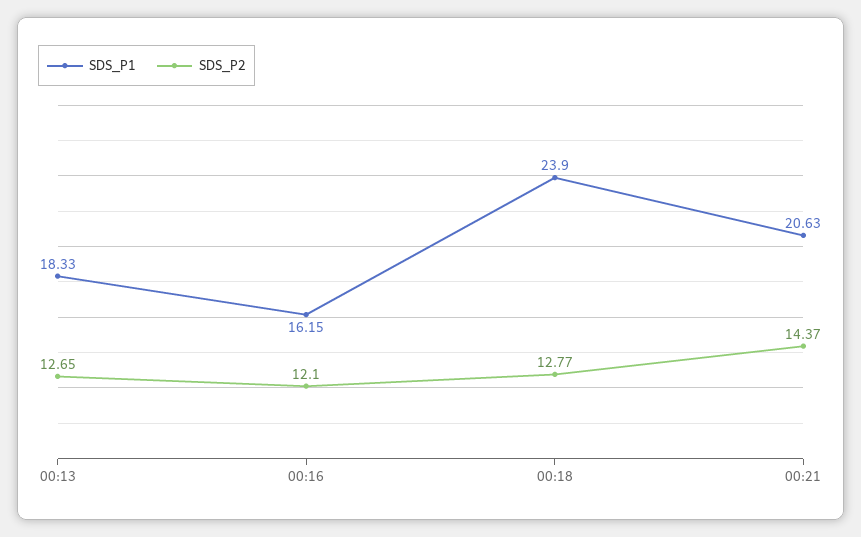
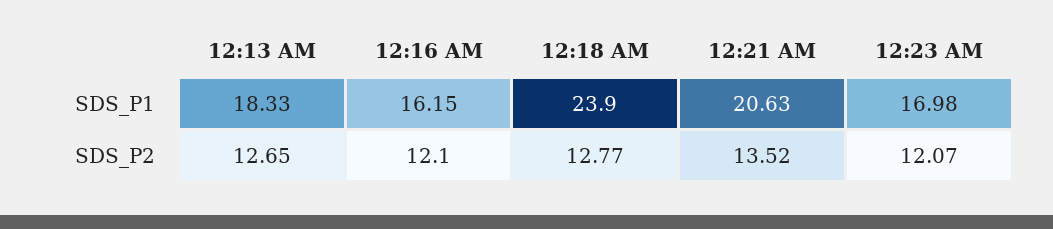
SDS_P2, 00:21: 14.37 -> 13.52
SDS_P1, 12:23 AM: none -> 16.98
SDS_P2, 12:23 AM: none -> 12.07

